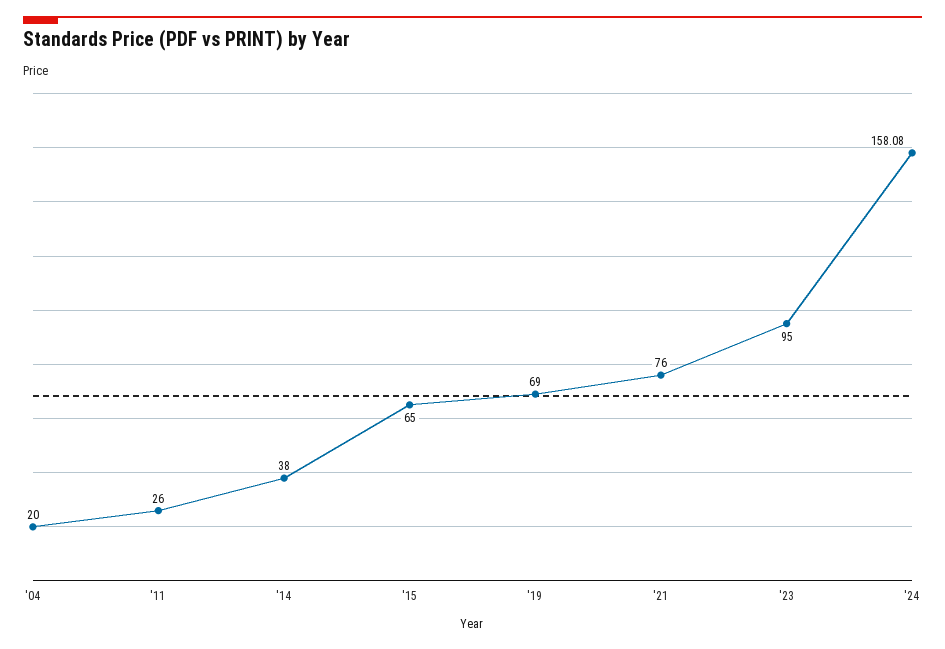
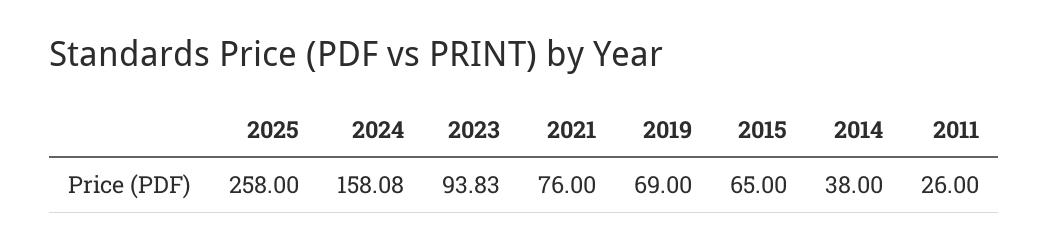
'04: 20 -> none
'23: 95 -> 93.83
2025: none -> 258

